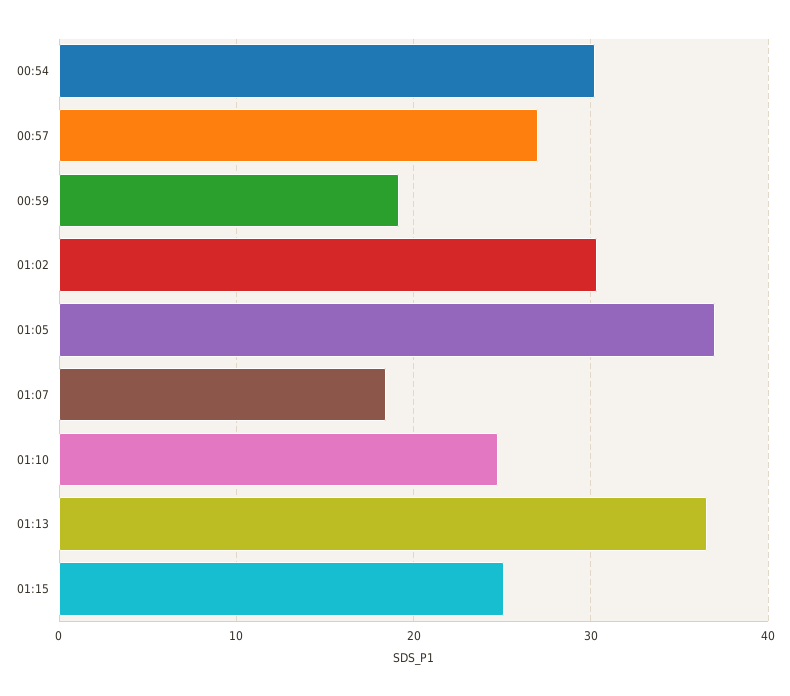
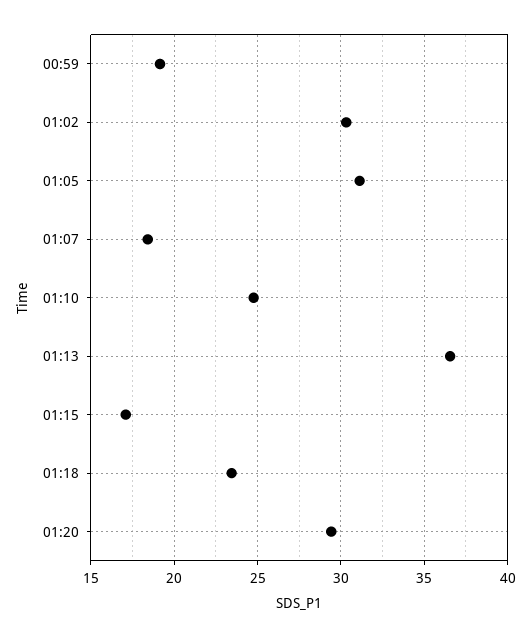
00:54: 30 -> none
00:57: 27 -> none
01:05: 37 -> 31
01:15: 25 -> 17
01:18: none -> 23.5
01:20: none -> 29.5

